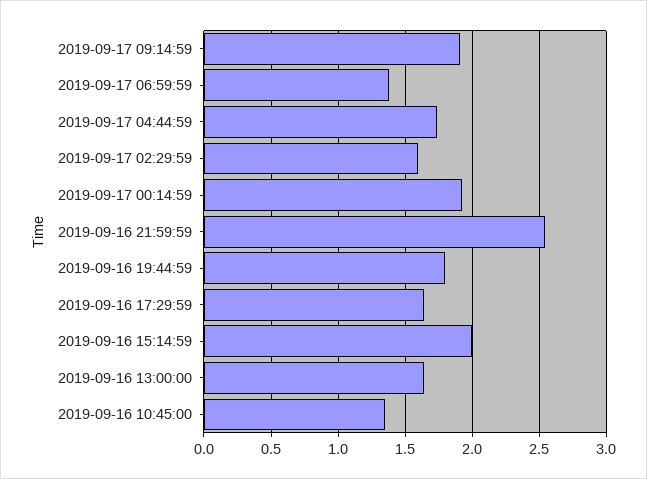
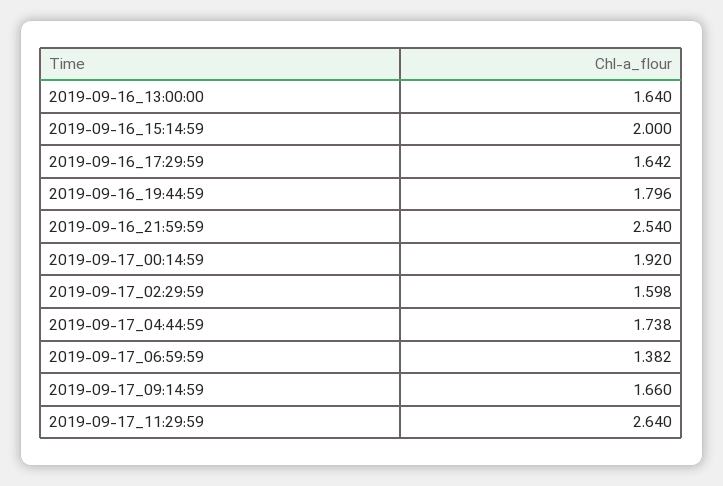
2019-09-17 09:14:59: 1.9 -> 1.66
2019-09-16 10:45:00: 1.35 -> none
2019-09-17_11:29:59: none -> 2.64

